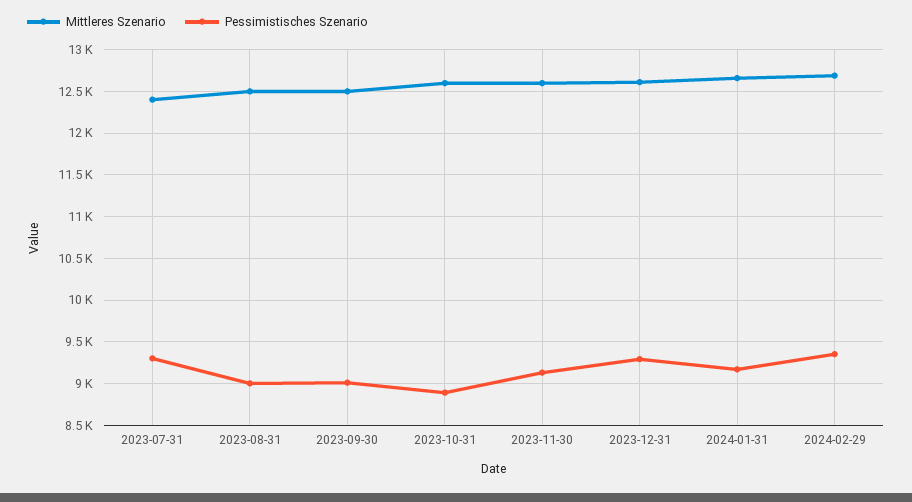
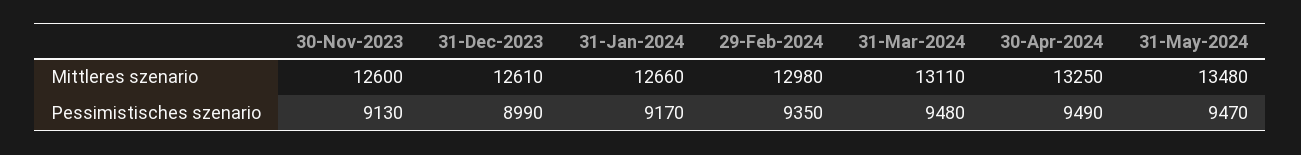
Mittleres Szenario, 2023-07-31: 12400 -> none
Pessimistisches Szenario, 2023-07-31: 9300 -> none
Mittleres Szenario, 2023-08-31: 12500 -> none
Pessimistisches Szenario, 2023-08-31: 9000 -> none
Mittleres Szenario, 2023-09-30: 12500 -> none
Pessimistisches Szenario, 2023-09-30: 9000 -> none
Mittleres Szenario, 2023-10-31: 12600 -> none
Pessimistisches Szenario, 2023-10-31: 8900 -> none
Pessimistisches Szenario, 2023-12-31: 9300 -> 8990
Mittleres Szenario, 2024-02-29: 12700 -> 12980
Mittleres Szenario, 31-Mar-2024: none -> 13110
Mittleres Szenario, 30-Apr-2024: none -> 13250
Mittleres Szenario, 31-May-2024: none -> 13480
Pessimistisches Szenario, 31-Mar-2024: none -> 9480
Pessimistisches Szenario, 30-Apr-2024: none -> 9490
Pessimistisches Szenario, 31-May-2024: none -> 9470

